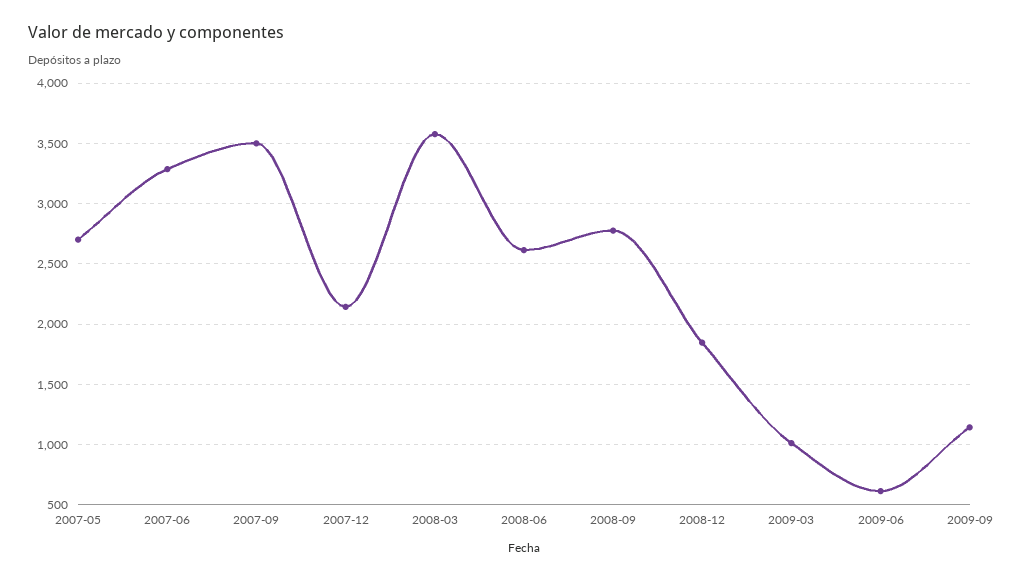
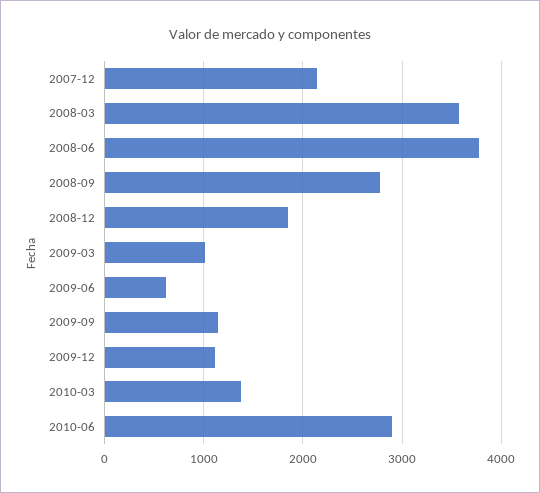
2007-05: 2700 -> none
2007-06: 3300 -> none
2007-09: 3500 -> none
2008-06: 2600 -> 3800
2009-12: none -> 1100
2010-03: none -> 1400
2010-06: none -> 2900

